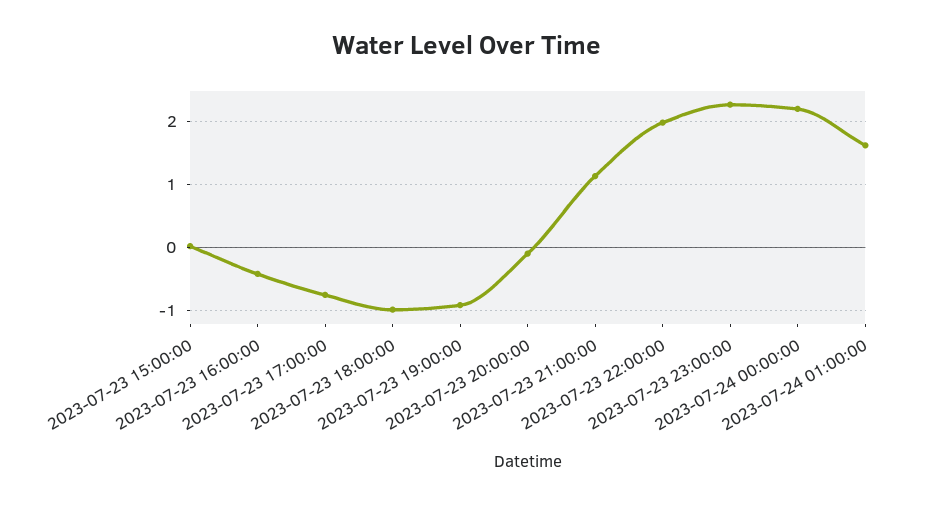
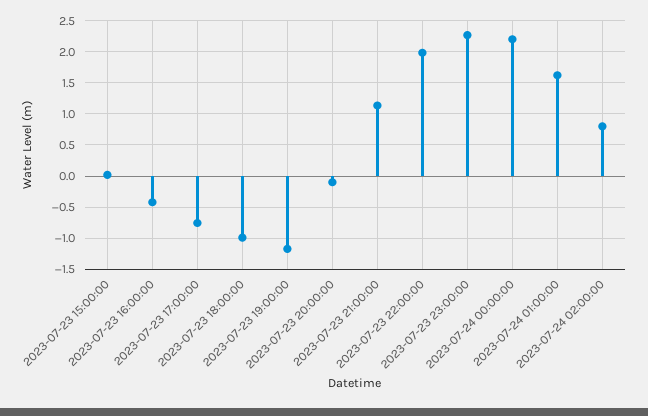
2023-07-23 19:00:00: -0.9 -> -1.2
2023-07-24 02:00:00: none -> 0.8

